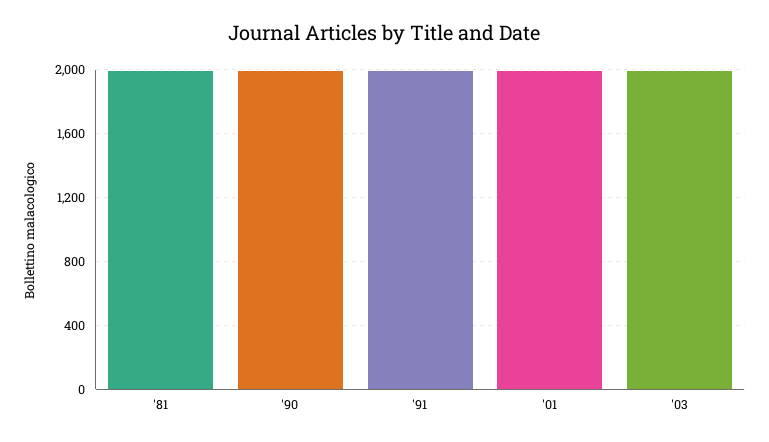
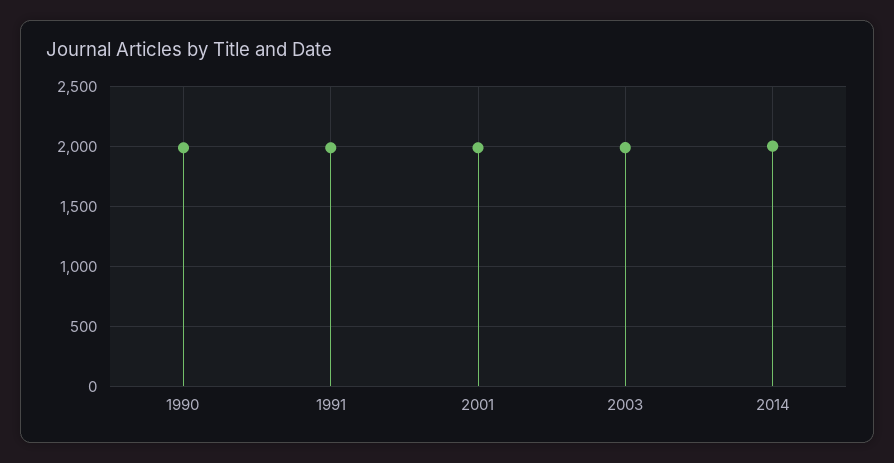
'81: 2000 -> none
2014: none -> 2000

